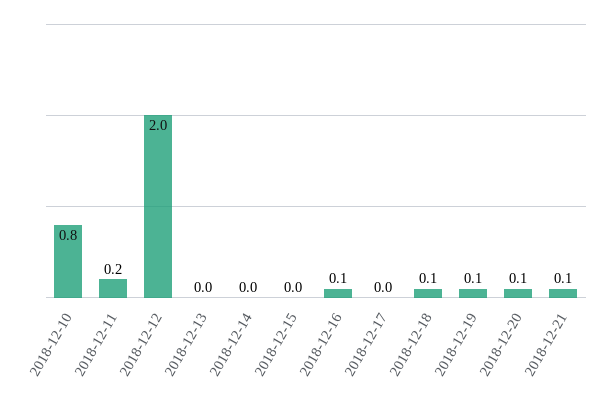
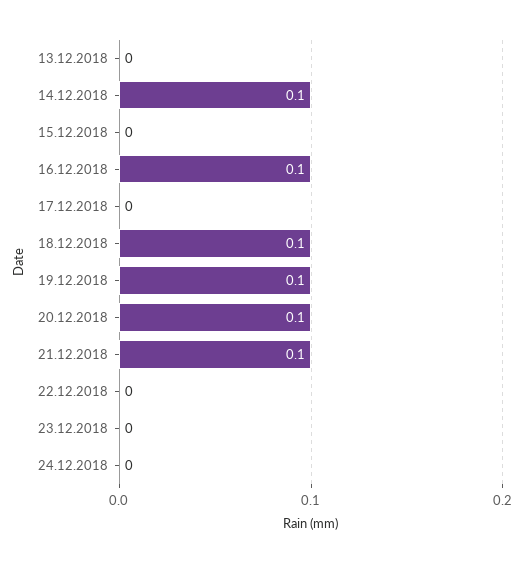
2018-12-10: 0.8 -> none
2018-12-11: 0.2 -> none
2018-12-12: 2 -> none
2018-12-14: 0 -> 0.1
22.12.2018: none -> 0
23.12.2018: none -> 0
24.12.2018: none -> 0

